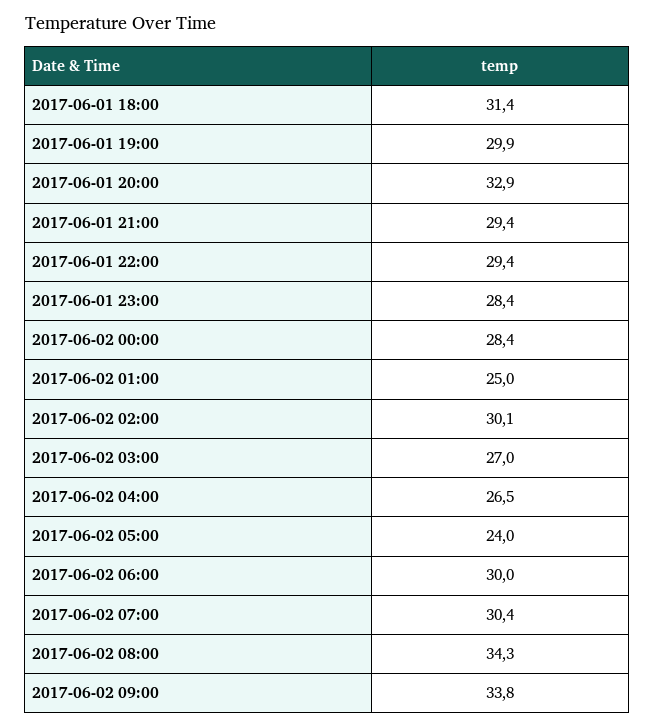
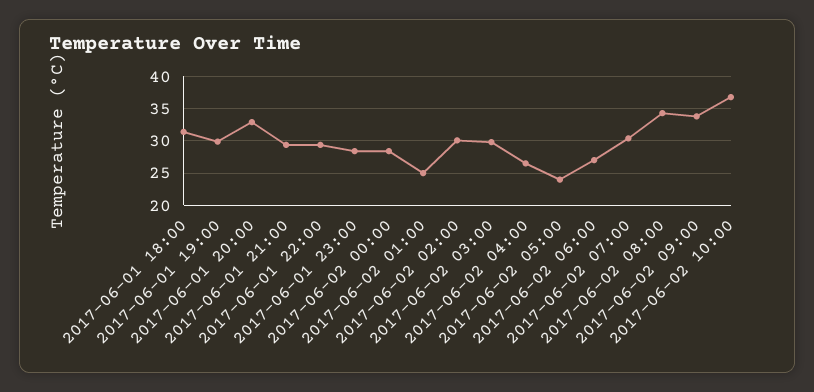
2017-06-02 03:00: 27 -> 30
2017-06-02 06:00: 30 -> 27
2017-06-02 10:00: none -> 37

